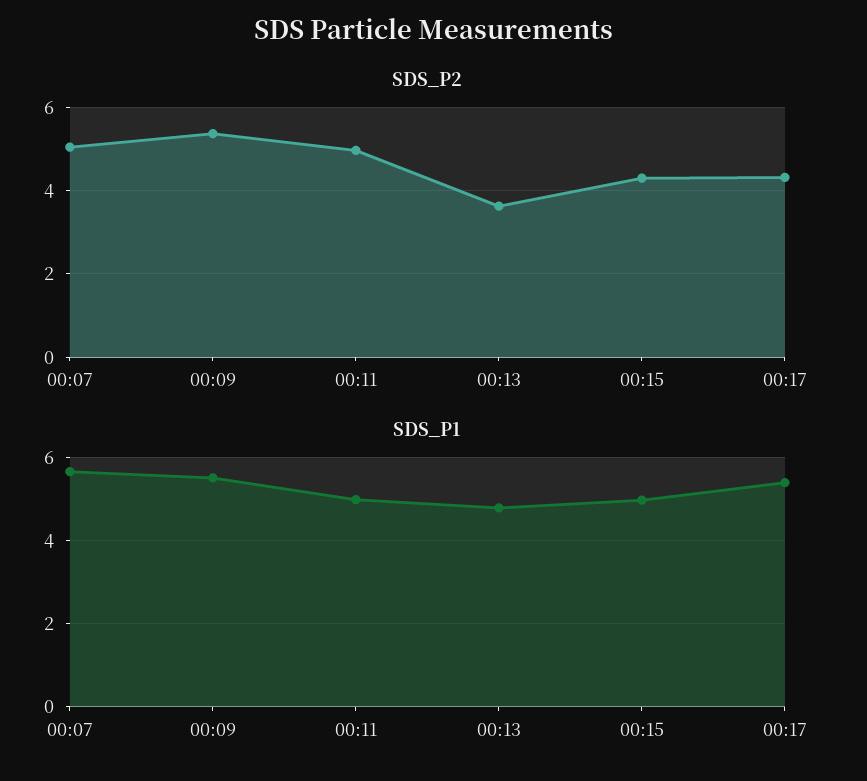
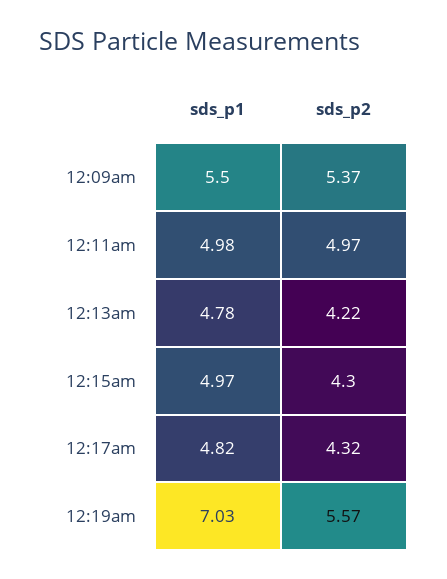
SDS_P2, 00:07: 5 -> none
SDS_P2, 00:13: 3.6 -> 4.22
SDS_P1, 00:07: 5.6 -> none
SDS_P1, 00:17: 5.4 -> 4.82
SDS_P1, 12:19am: none -> 7.03
SDS_P2, 12:19am: none -> 5.57

